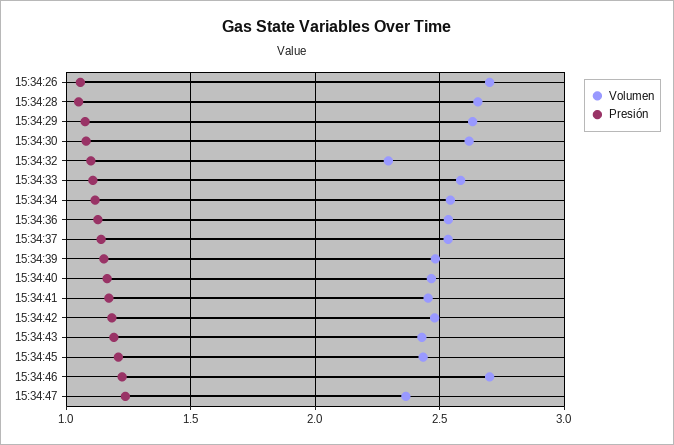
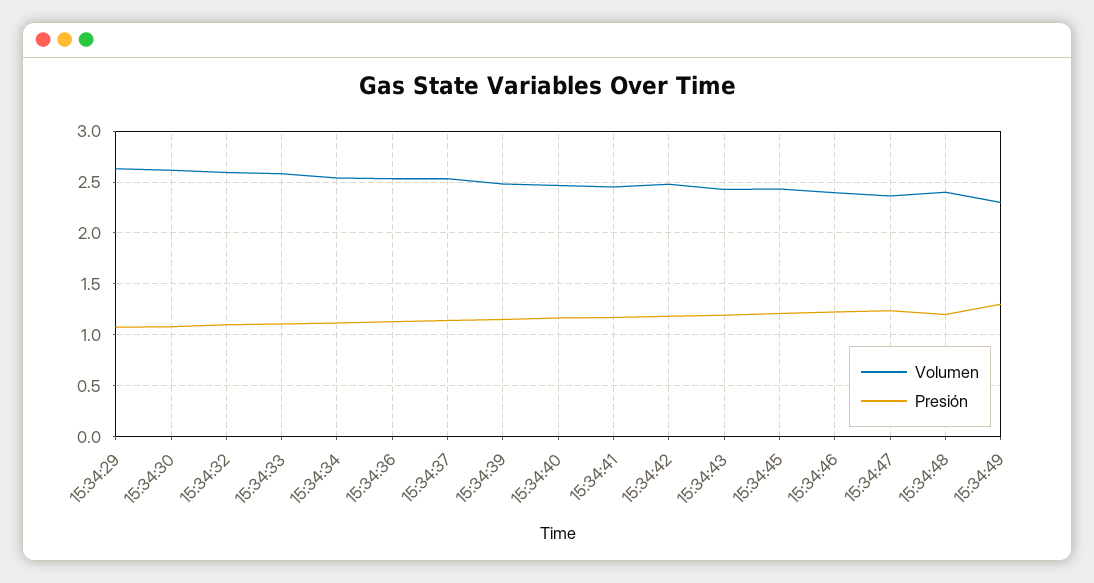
Volumen, 15:34:26: 2.7 -> none
Presión, 15:34:26: 1.05 -> none
Volumen, 15:34:28: 2.65 -> none
Presión, 15:34:28: 1.05 -> none
Volumen, 15:34:32: 2.3 -> 2.6
Volumen, 15:34:46: 2.7 -> 2.4
Volumen, 15:34:48: none -> 2.4
Presión, 15:34:48: none -> 1.2
Volumen, 15:34:49: none -> 2.3
Presión, 15:34:49: none -> 1.3

